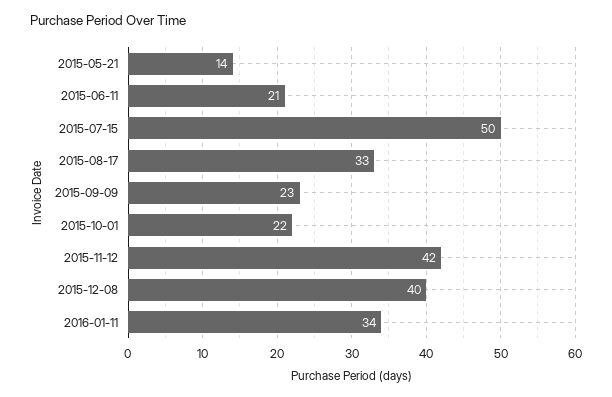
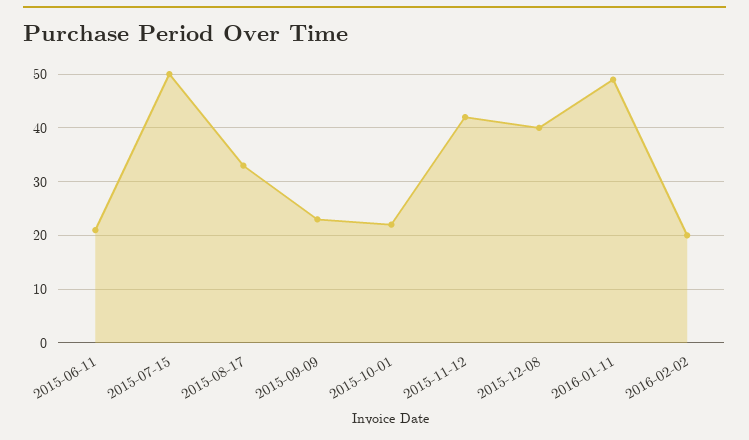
2015-05-21: 14 -> none
2016-01-11: 34 -> 50
2016-02-02: none -> 20

